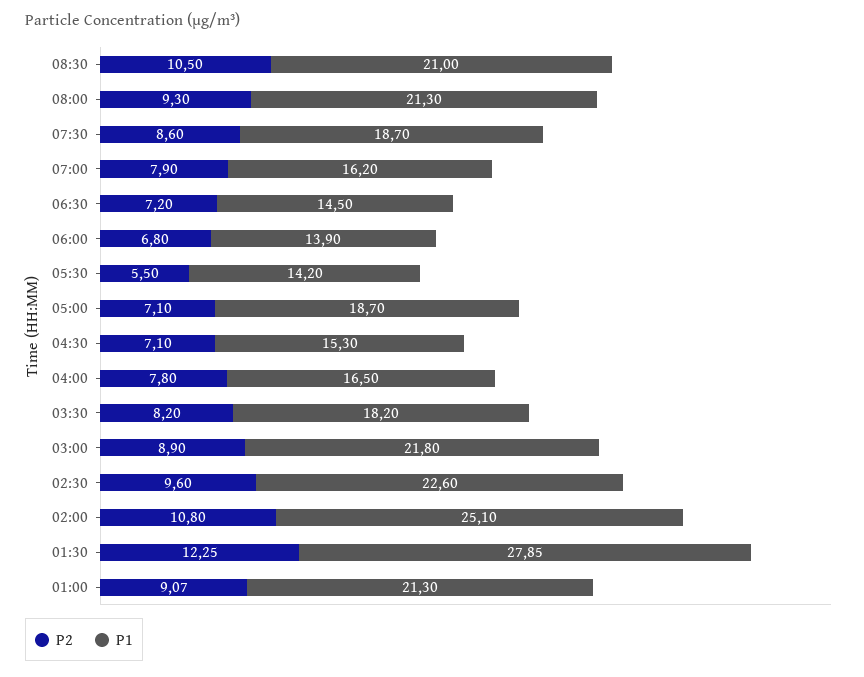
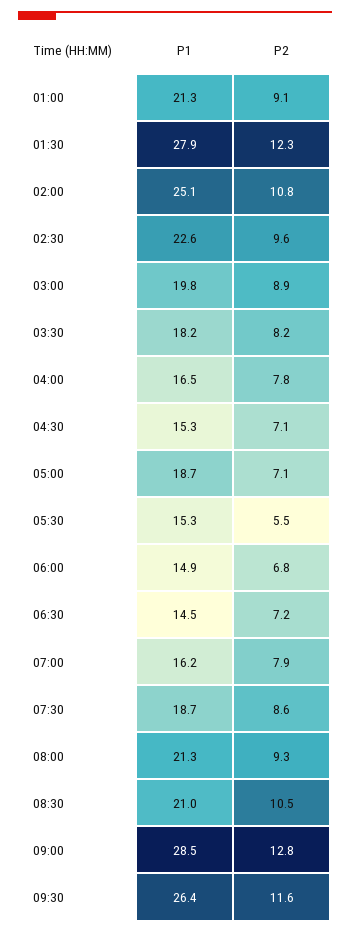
P1, 06:00: 13.9 -> 14.9
P1, 05:30: 14.2 -> 15.3
P1, 03:00: 21.8 -> 19.8
P1, 09:00: none -> 28.5
P2, 09:00: none -> 12.8
P1, 09:30: none -> 26.4
P2, 09:30: none -> 11.6

